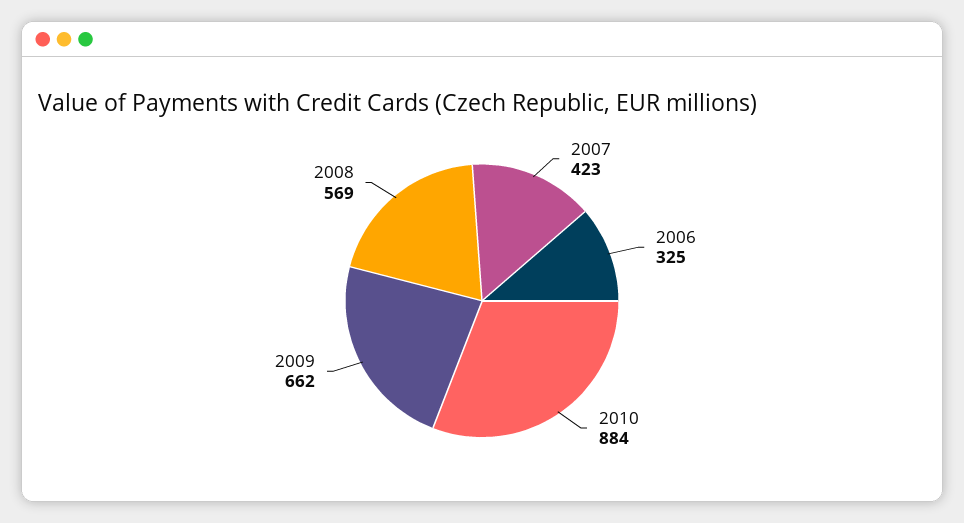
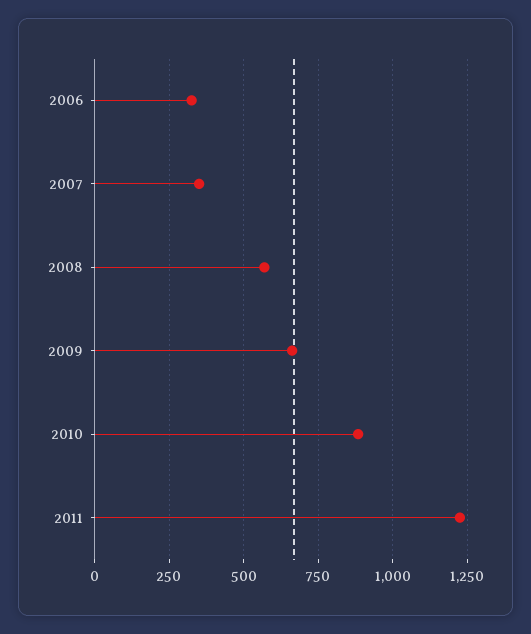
2007: 423 -> 350
2011: none -> 1225

